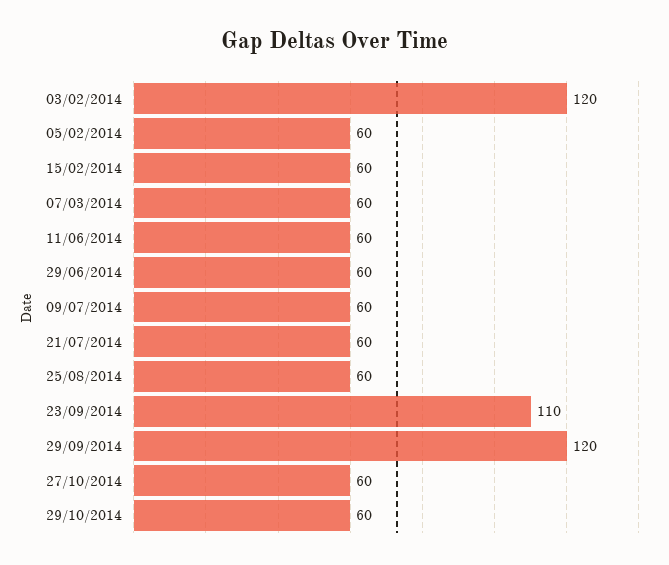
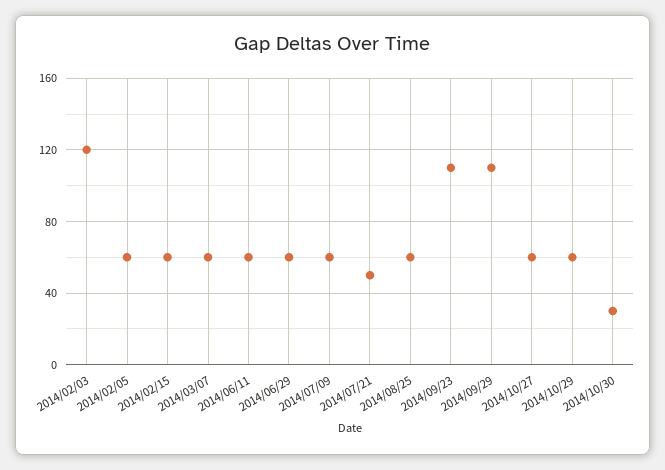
21/07/2014: 60 -> 50
29/09/2014: 120 -> 110
2014/10/30: none -> 30

